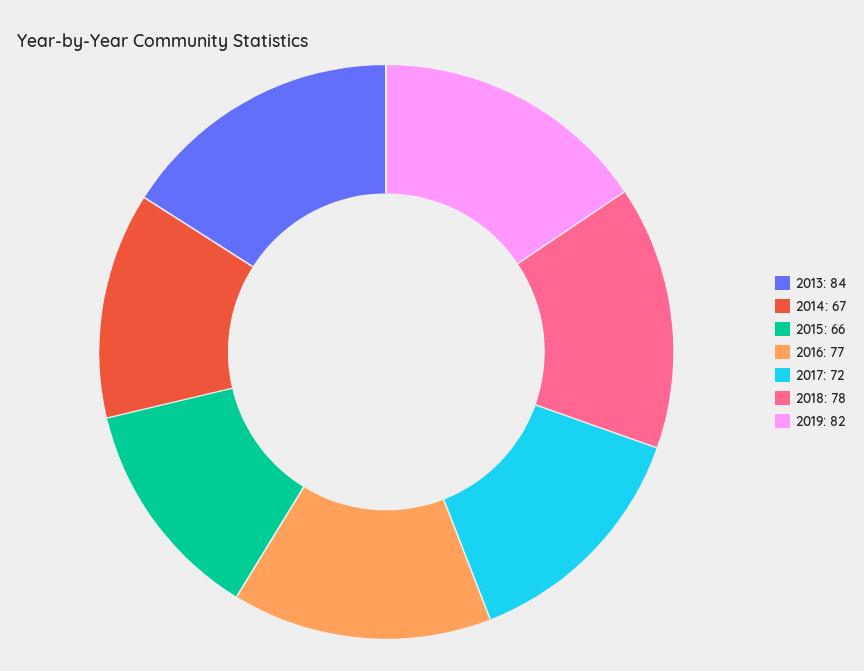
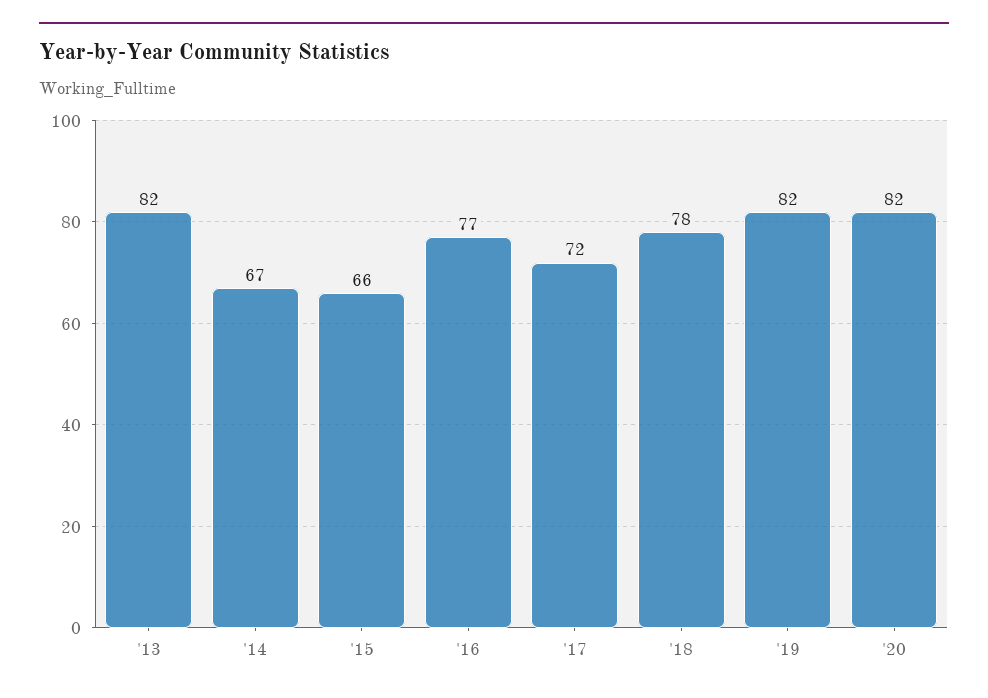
2013: 84 -> 82
'20: none -> 82

